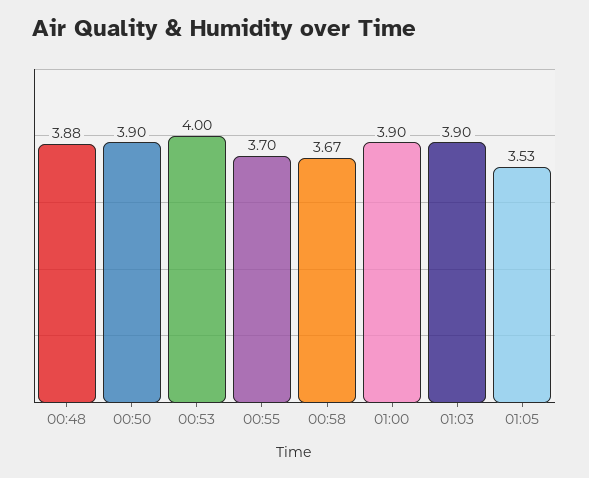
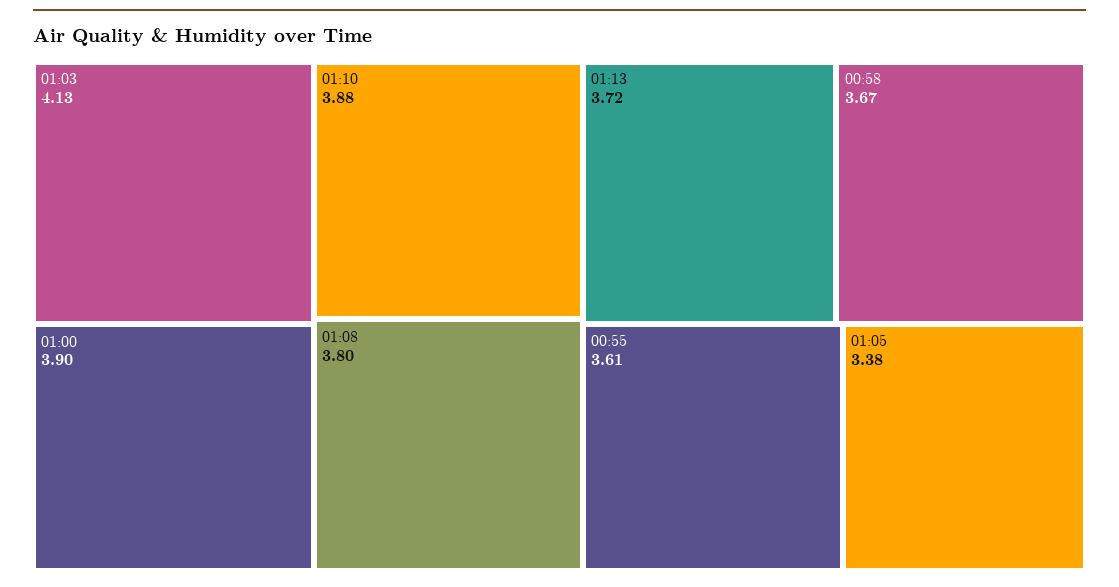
00:48: 3.88 -> none
00:50: 3.9 -> none
00:53: 4 -> none
00:55: 3.7 -> 3.61
01:03: 3.9 -> 4.13
01:05: 3.53 -> 3.38
01:10: none -> 3.88
01:08: none -> 3.8
01:13: none -> 3.72

